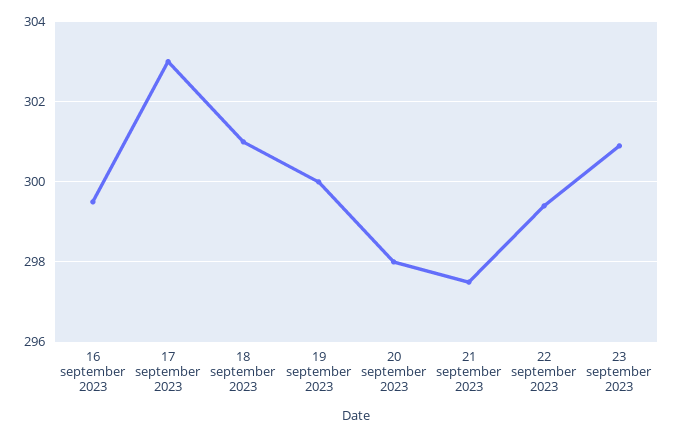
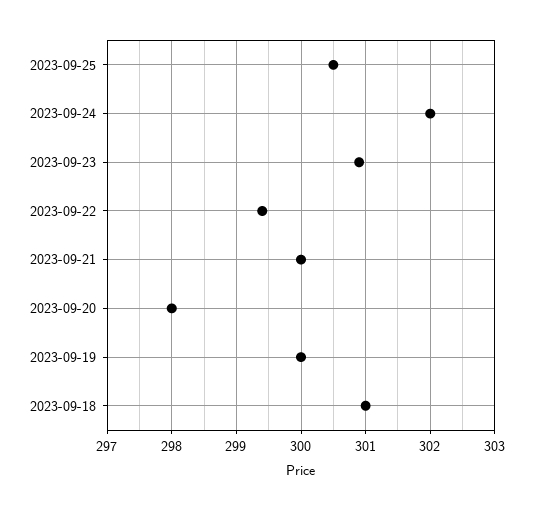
16 september 2023: 299.5 -> none
17 september 2023: 303 -> none
21 september 2023: 297.5 -> 300
2023-09-25: none -> 300.5
2023-09-24: none -> 302

